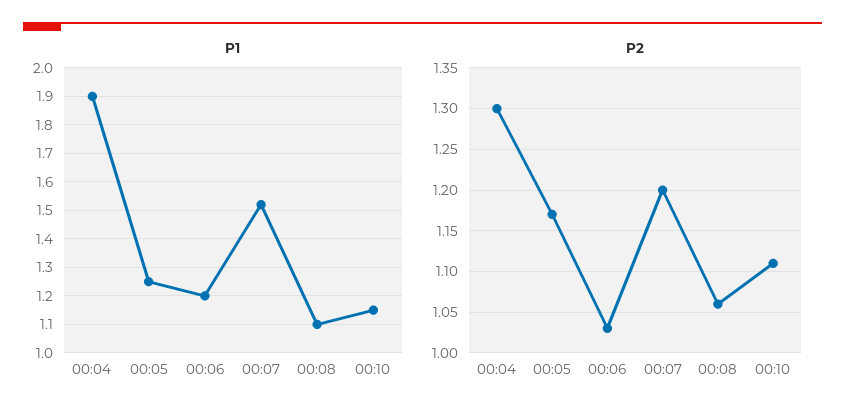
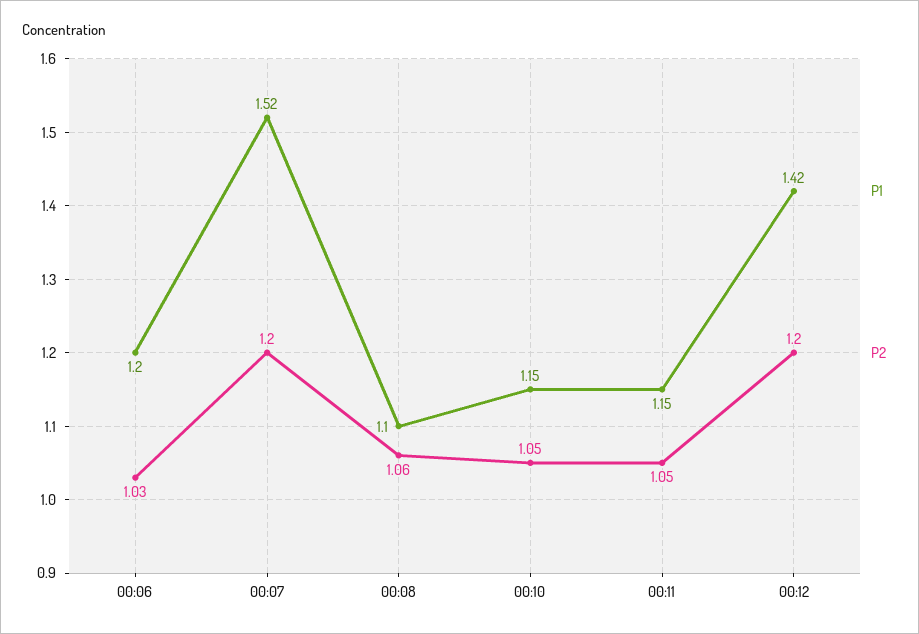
P1, 00:04: 1.9 -> none
P1, 00:05: 1.25 -> none
P2, 00:04: 1.3 -> none
P2, 00:05: 1.17 -> none
P2, 00:10: 1.11 -> 1.05
P1, 00:11: none -> 1.15
P2, 00:11: none -> 1.05
P1, 00:12: none -> 1.42
P2, 00:12: none -> 1.2

